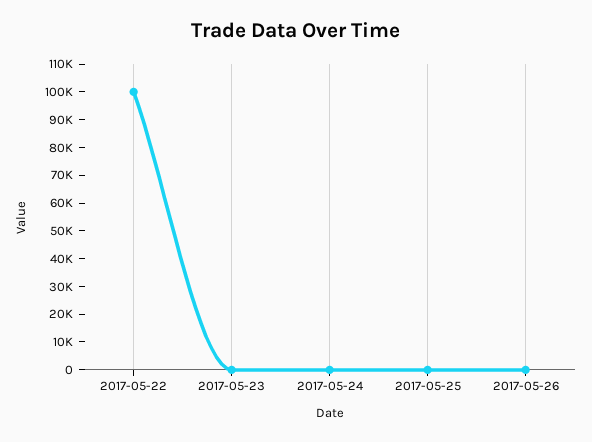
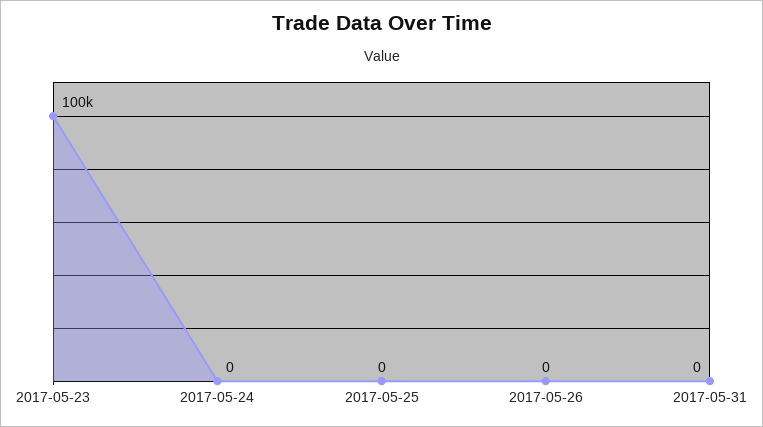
2017-05-22: 100000 -> none
2017-05-23: 0 -> 100000
2017-05-31: none -> 0

